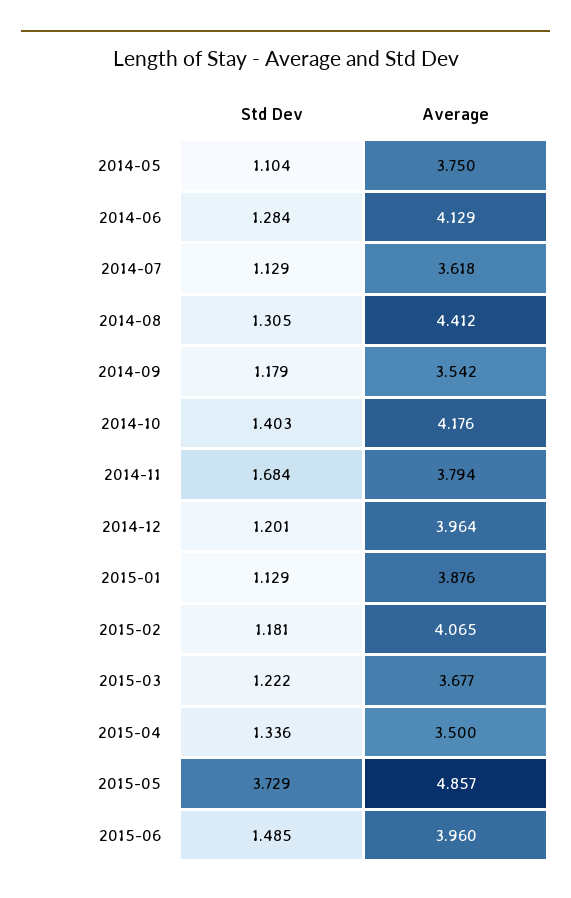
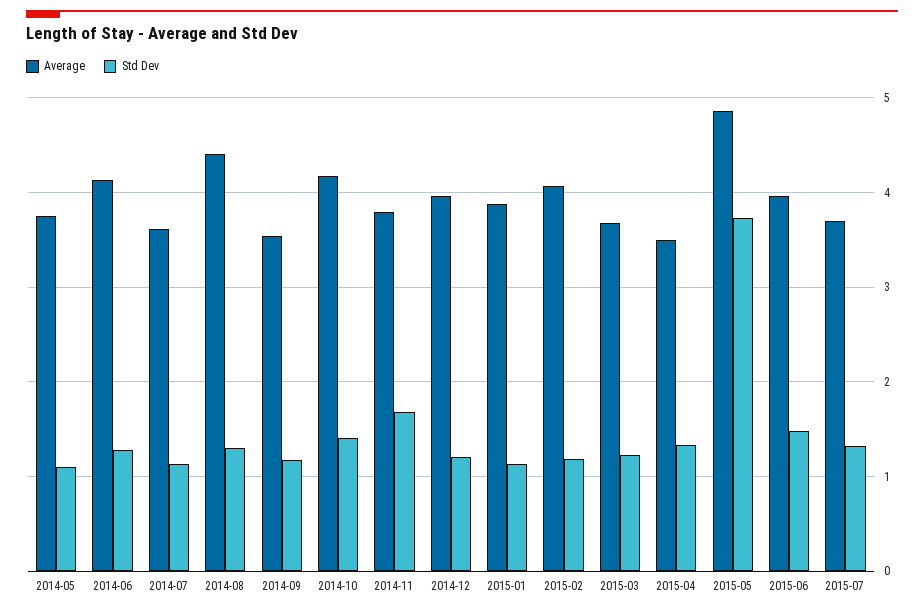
Average, 2015-07: none -> 3.7
Std Dev, 2015-07: none -> 1.3

